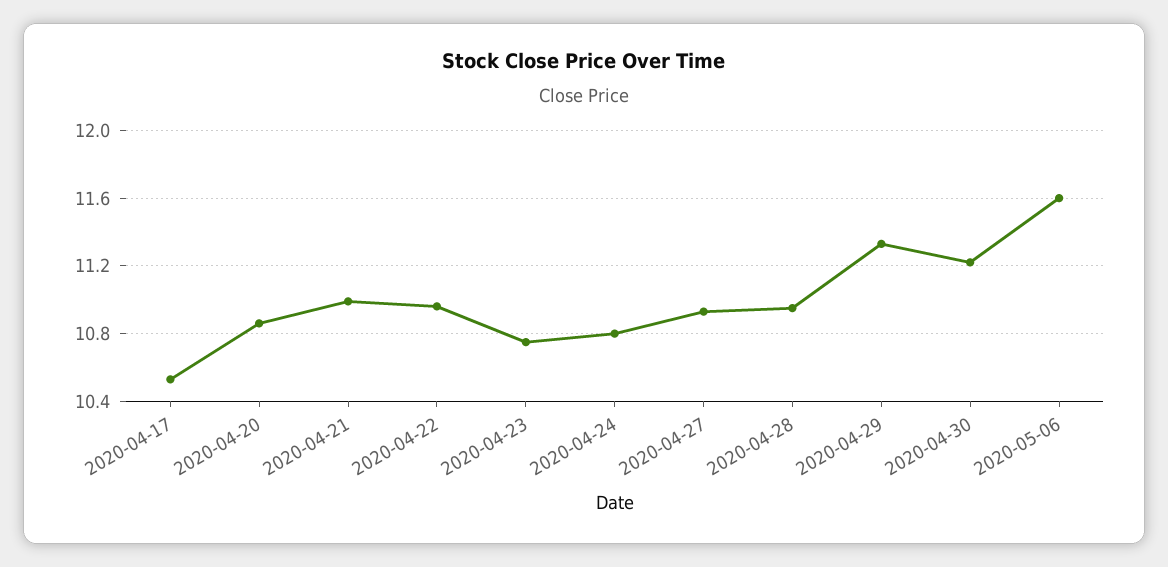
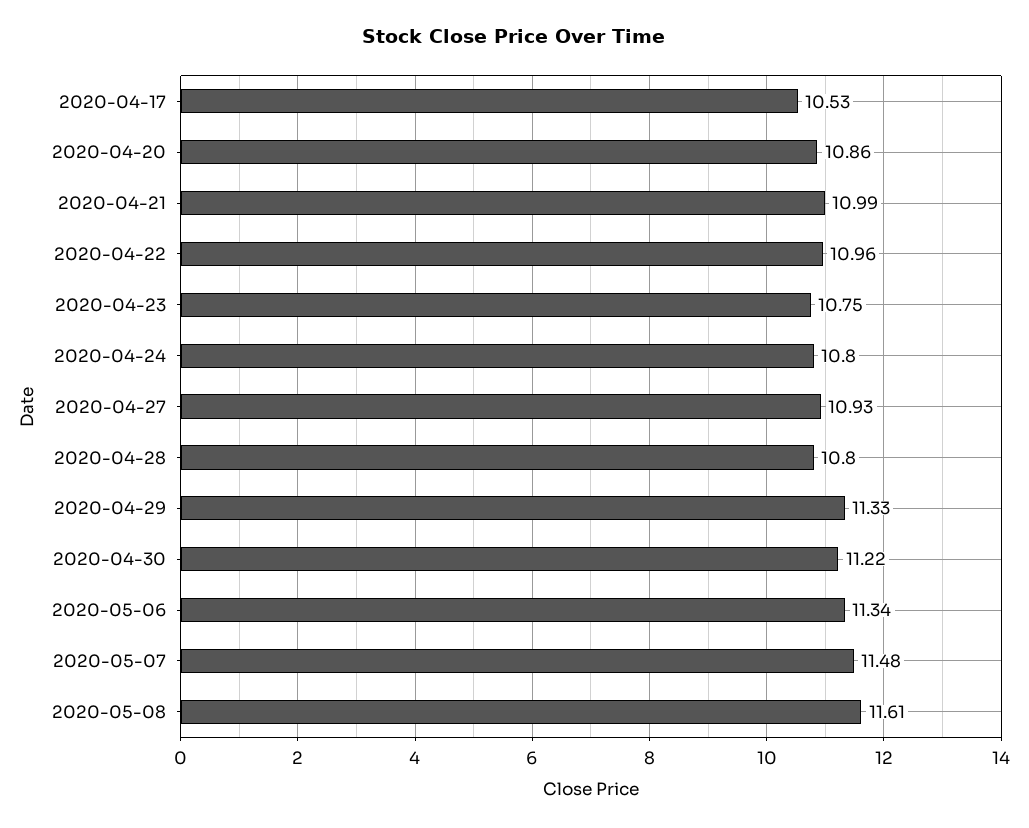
2020-04-28: 10.95 -> 10.8
2020-05-06: 11.6 -> 11.34
2020-05-07: none -> 11.48
2020-05-08: none -> 11.61

